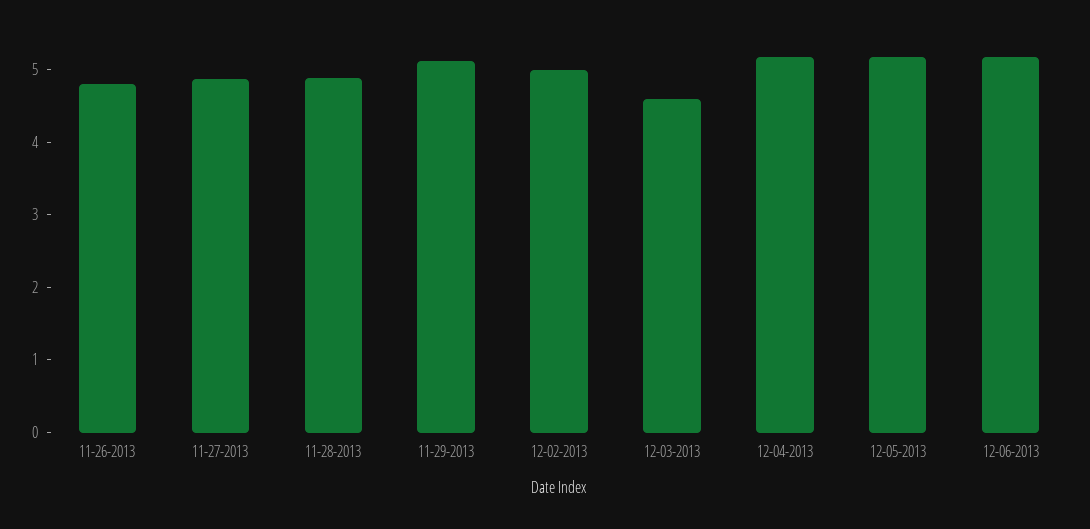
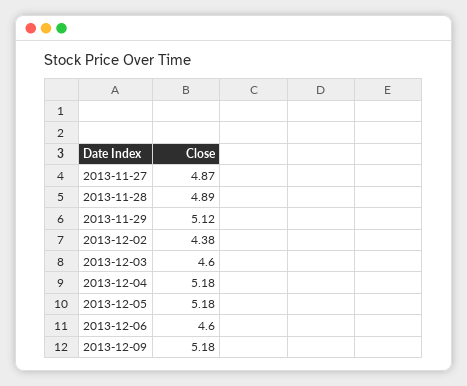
11-26-2013: 4.8 -> none
12-02-2013: 5 -> 4.38
12-06-2013: 5.2 -> 4.6
2013-12-09: none -> 5.18

